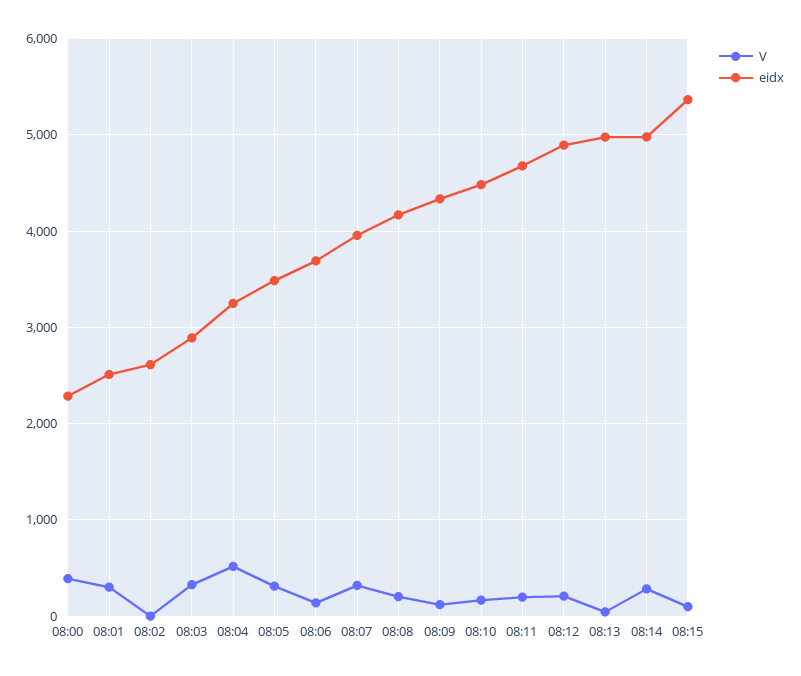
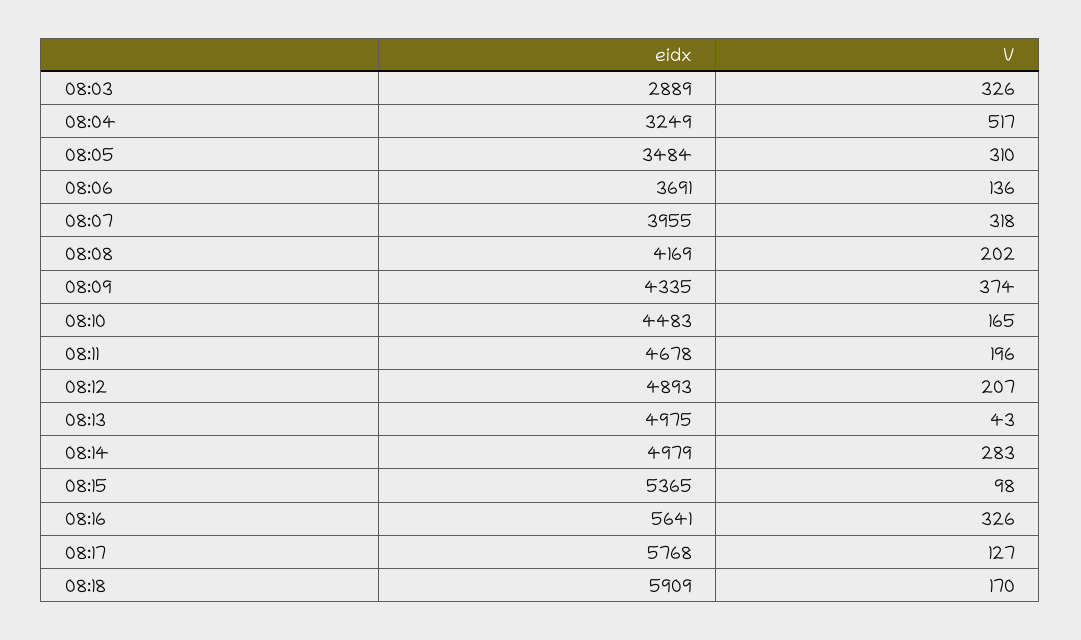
V, 08:00: 400 -> none
eidx, 08:00: 2300 -> none
V, 08:01: 300 -> none
eidx, 08:01: 2500 -> none
V, 08:02: 0 -> none
eidx, 08:02: 2600 -> none
V, 08:09: 100 -> 374
eidx, 08:16: none -> 5641
V, 08:16: none -> 326
eidx, 08:17: none -> 5768
V, 08:17: none -> 127
eidx, 08:18: none -> 5909
V, 08:18: none -> 170

